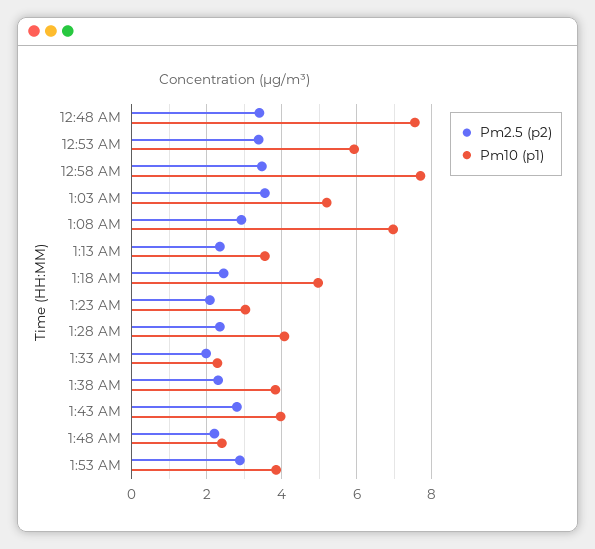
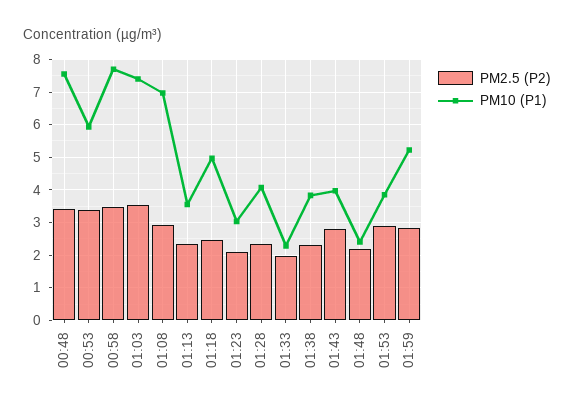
Pm10 (p1), 1:03 AM: 5.2 -> 7.4
Pm2.5 (p2), 01:59: none -> 2.8
Pm10 (p1), 01:59: none -> 5.2

